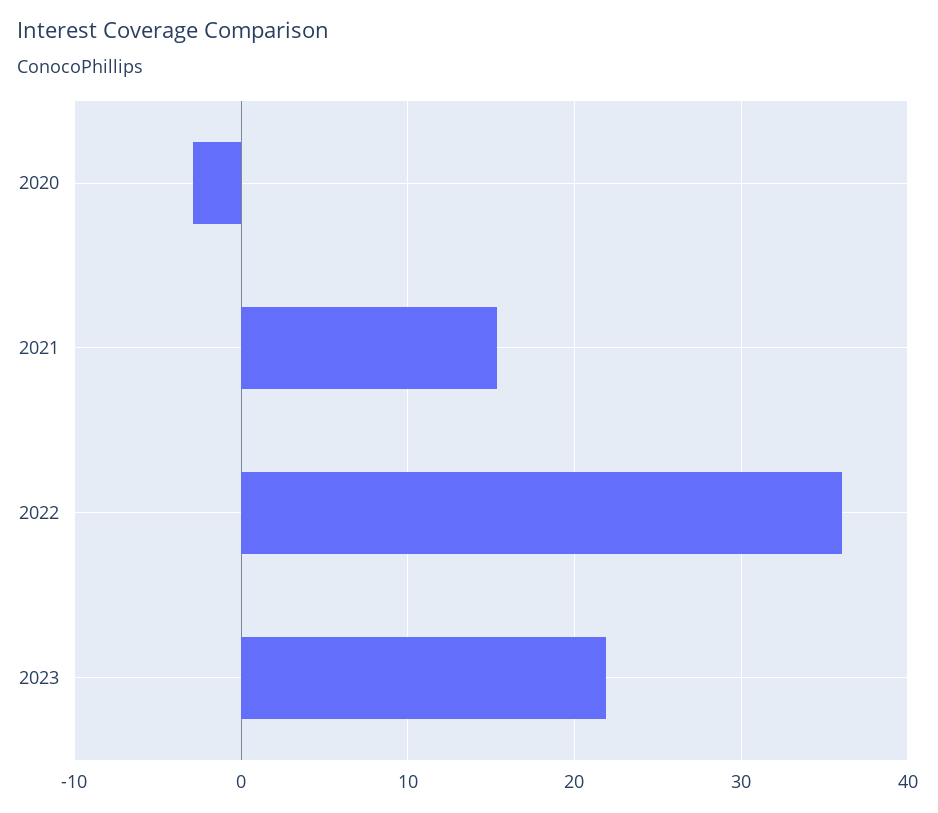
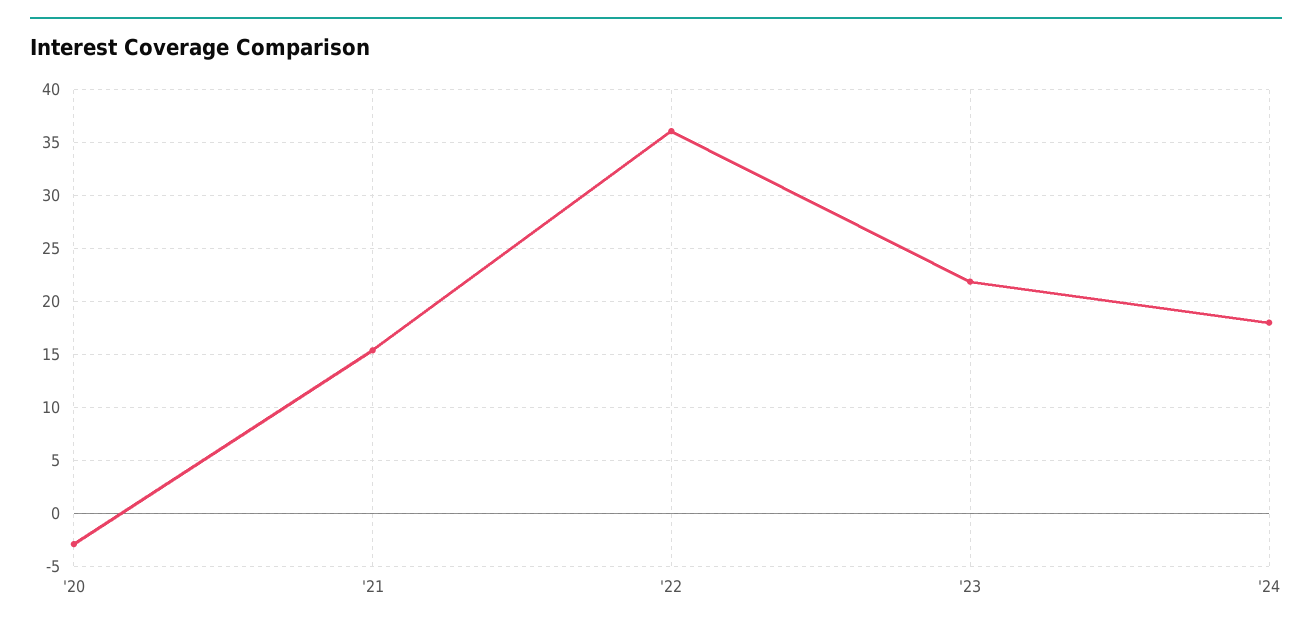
'24: none -> 18

